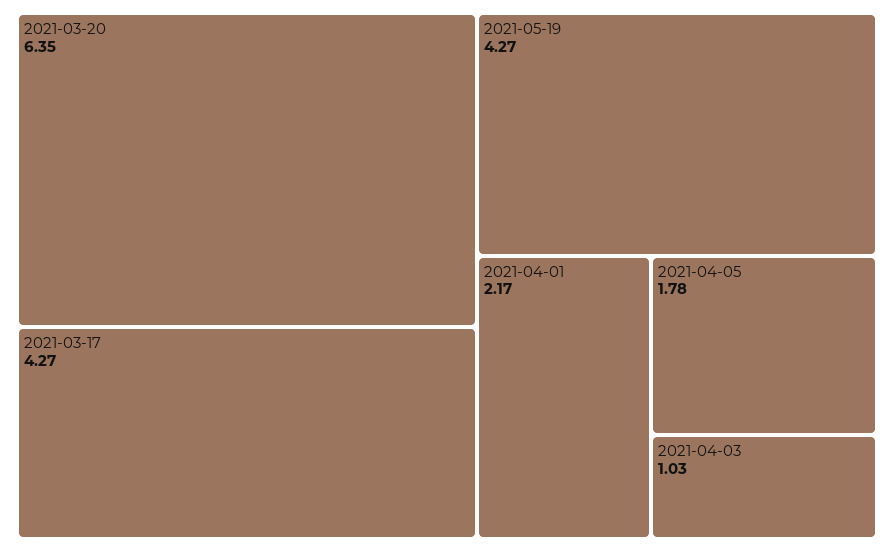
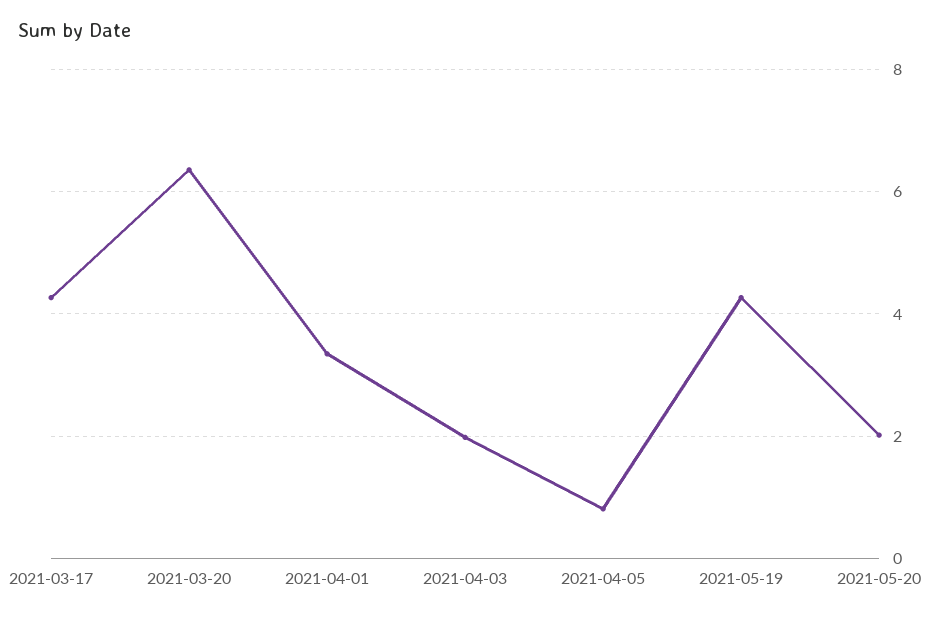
2021-04-01: 2.17 -> 3.4
2021-04-05: 1.78 -> 0.8
2021-04-03: 1.03 -> 2
2021-05-20: none -> 2

